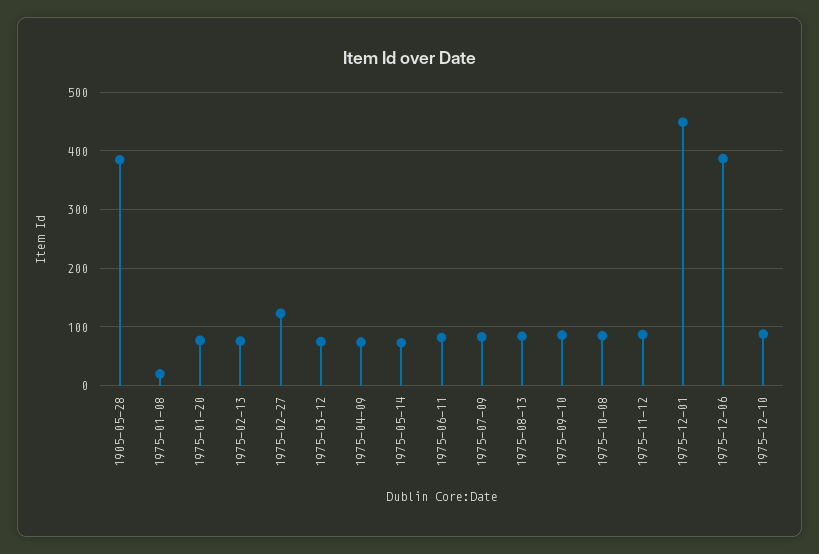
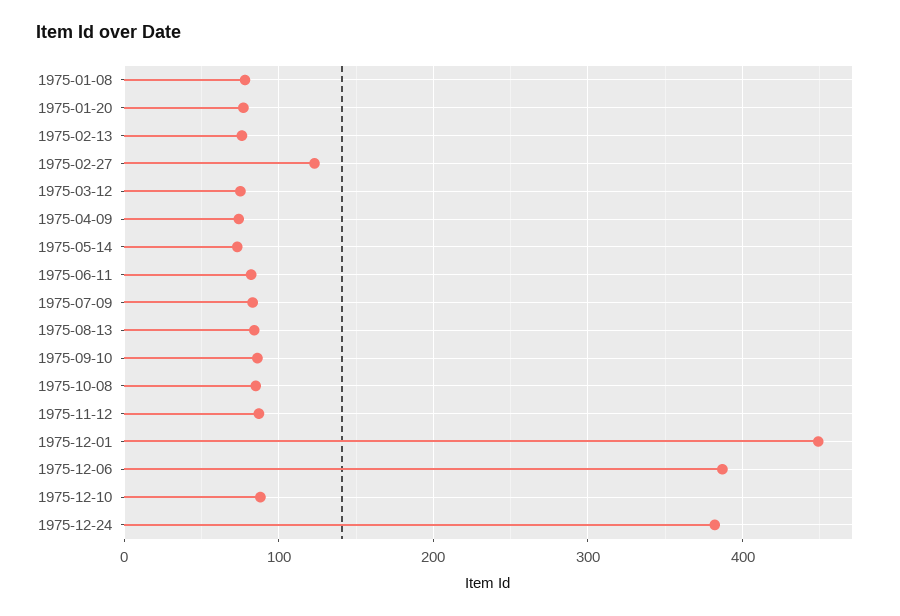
1905-05-28: 380 -> none
1975-01-08: 20 -> 80
1975-12-24: none -> 380

